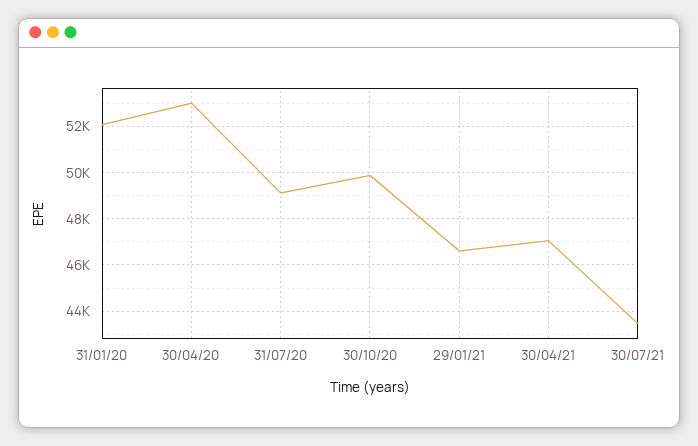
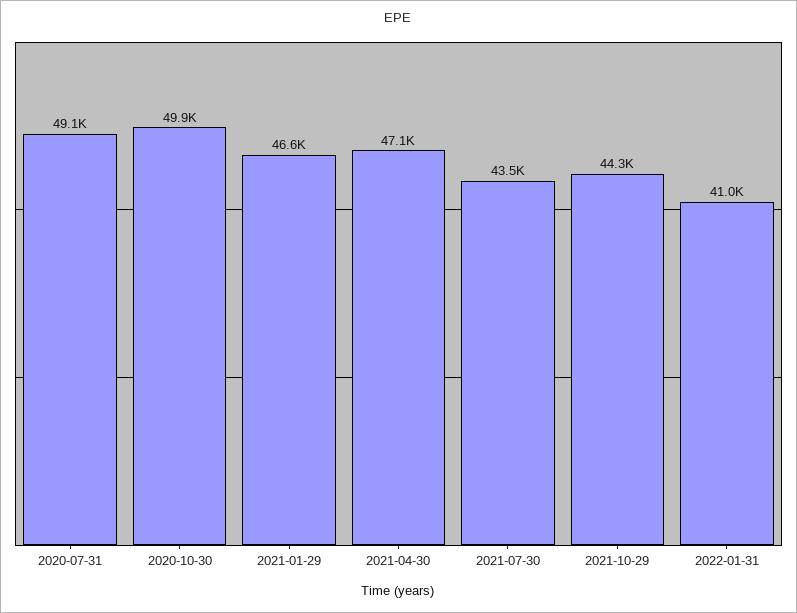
31/01/20: 52000 -> none
30/04/20: 53000 -> none
2021-10-29: none -> 44300
2022-01-31: none -> 41000

